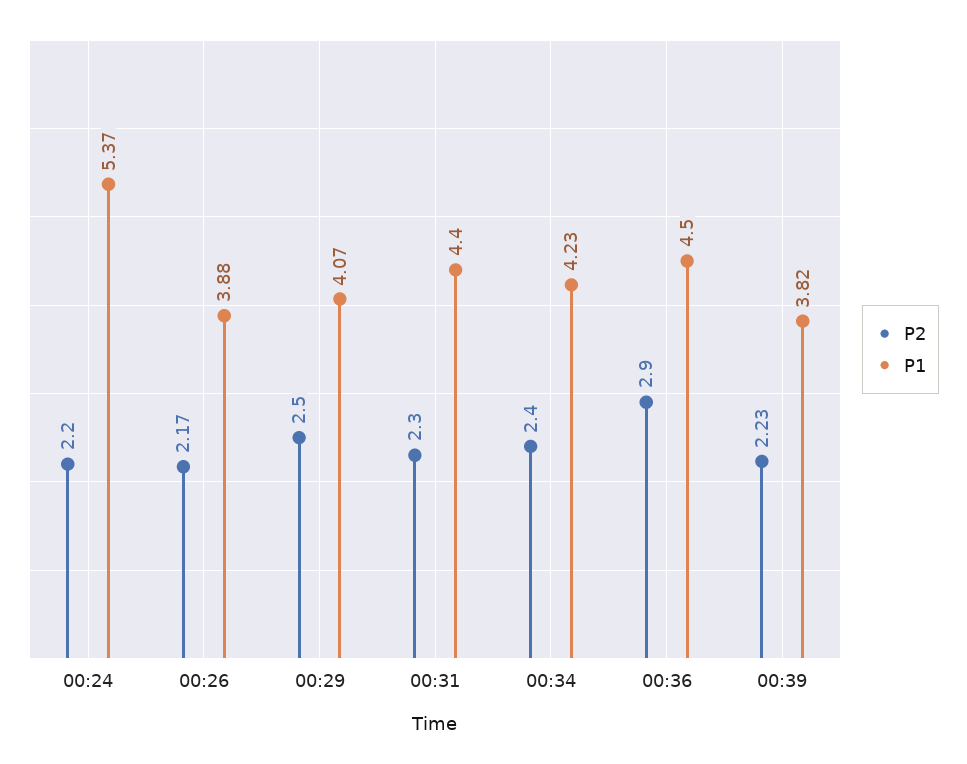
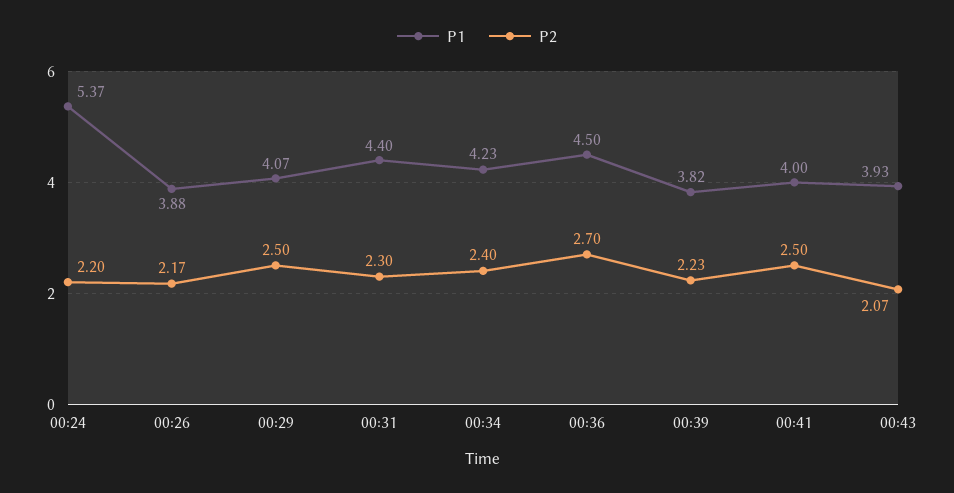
P2, 00:36: 2.9 -> 2.7
P1, 00:41: none -> 4
P2, 00:41: none -> 2.5
P1, 00:43: none -> 3.93
P2, 00:43: none -> 2.07

